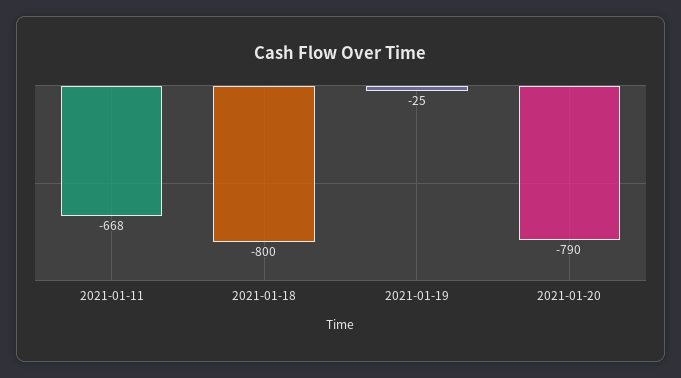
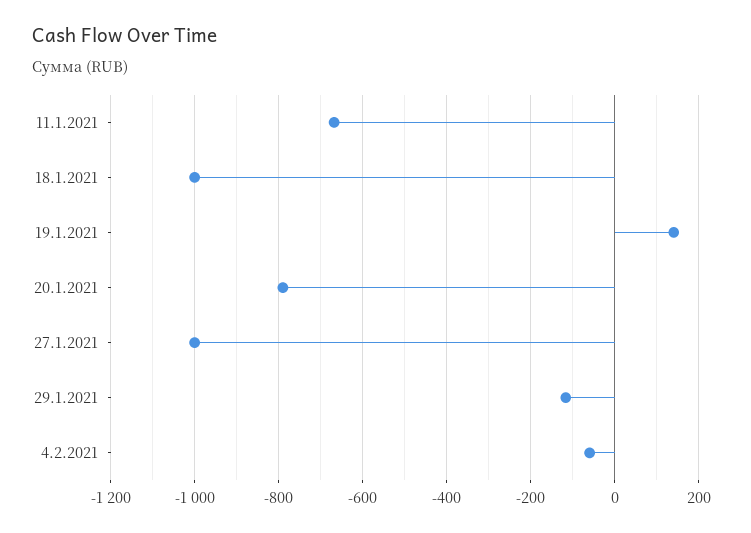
2021-01-18: -800 -> -1000
2021-01-19: -25 -> 140
27.1.2021: none -> -1000
29.1.2021: none -> -120
4.2.2021: none -> -60

